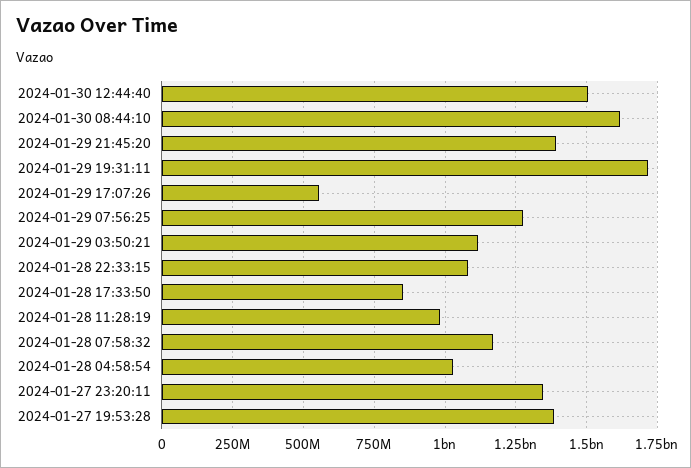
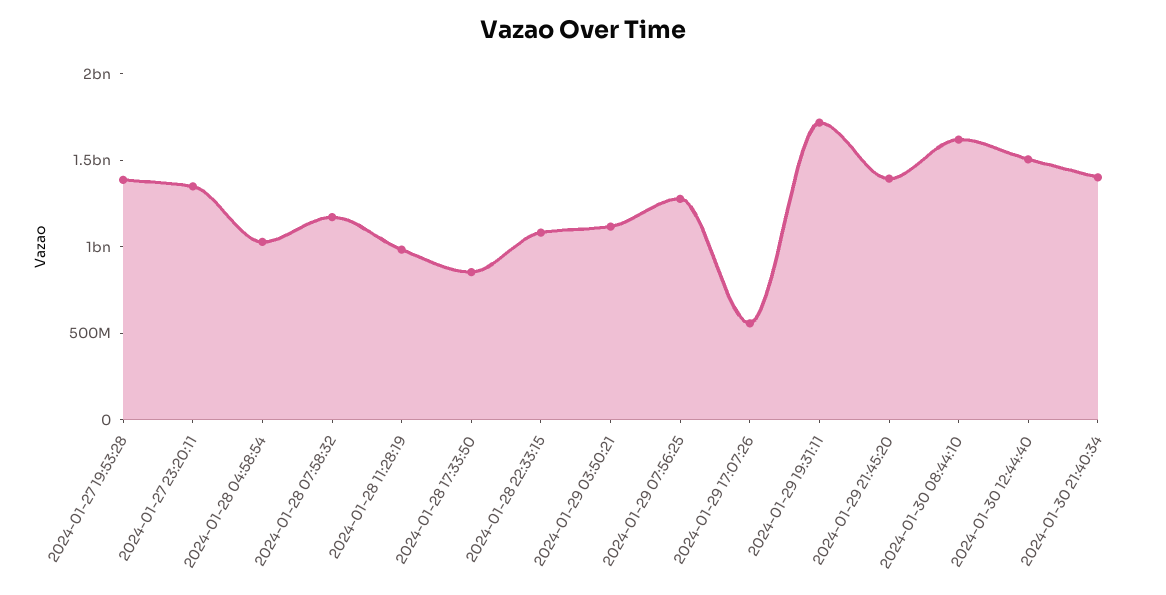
2024-01-30 21:40:34: none -> 1400000000

